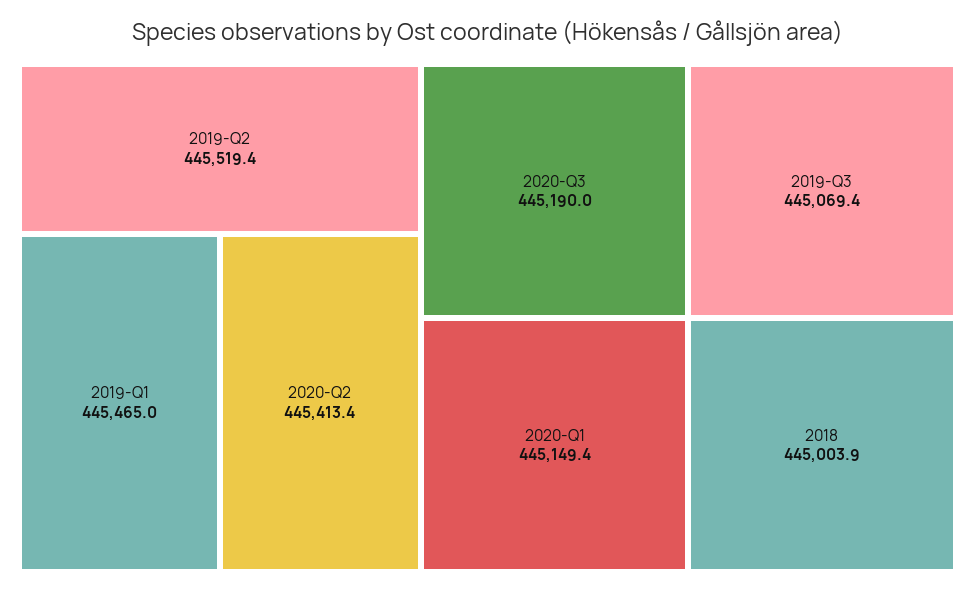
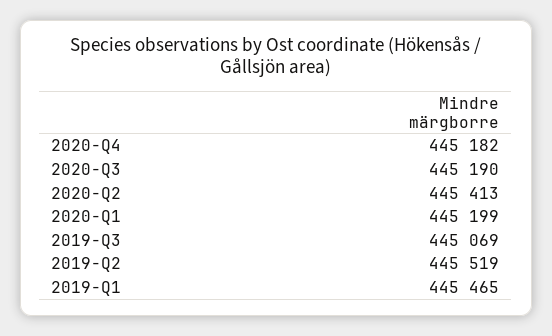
2020-Q1: 445149.4 -> 445199
2018: 445003.9 -> none
2020-Q4: none -> 445182

